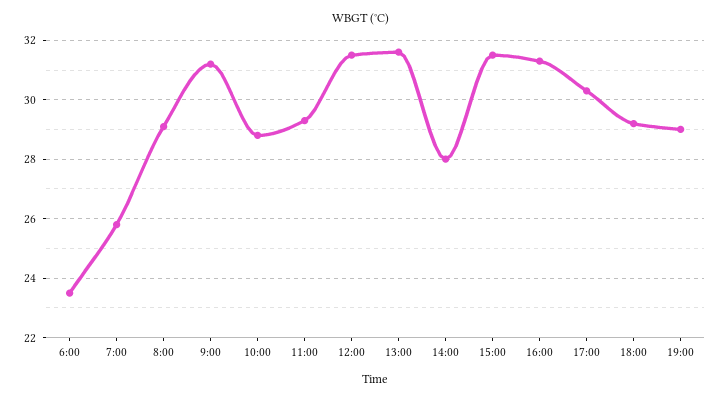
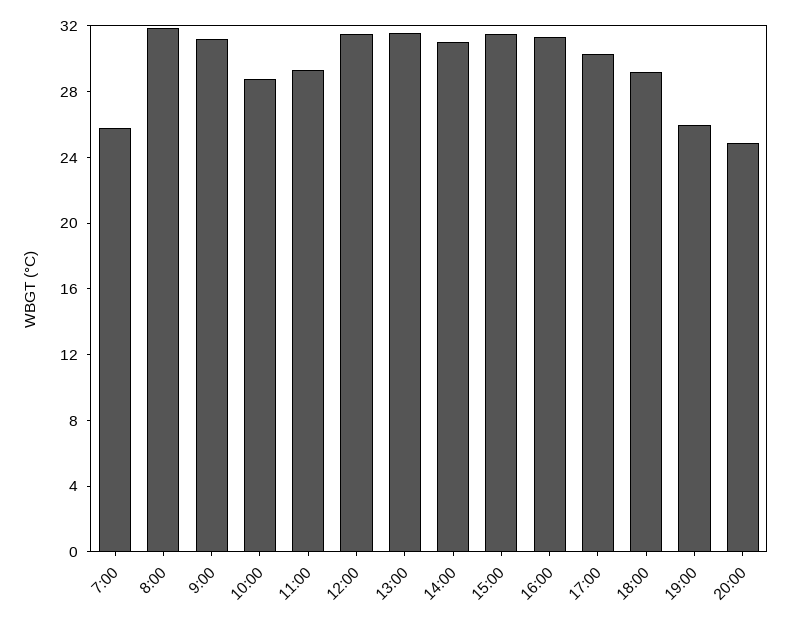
6:00: 23.5 -> none
8:00: 29 -> 32
14:00: 28 -> 31
19:00: 29 -> 26
20:00: none -> 25

